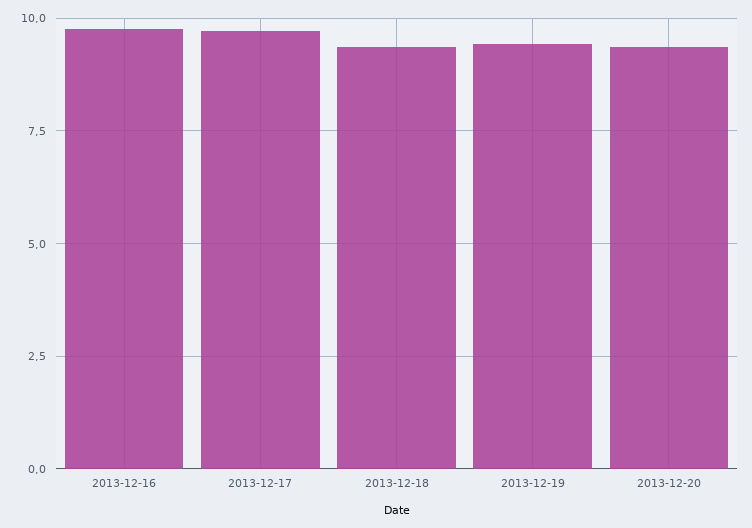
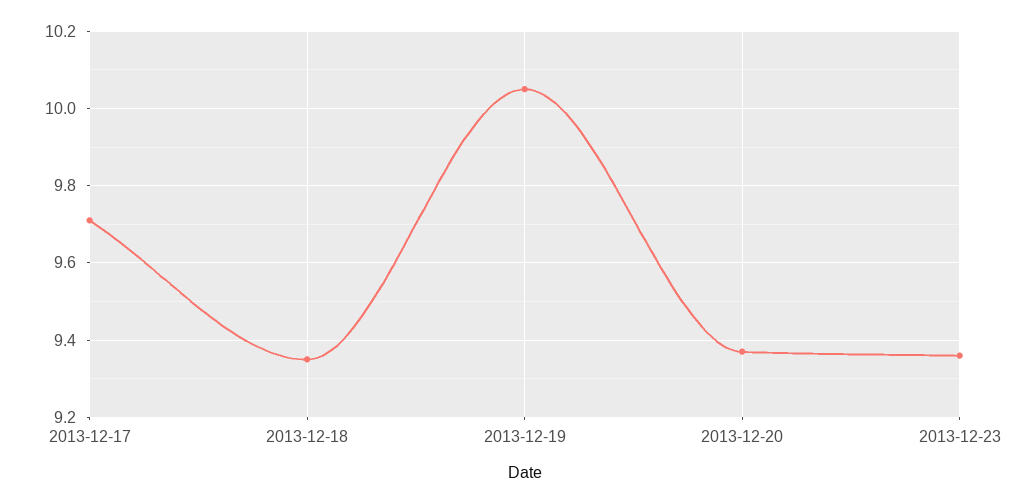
2013-12-16: 9.75 -> none
2013-12-19: 9.5 -> 10.05
2013-12-23: none -> 9.35

